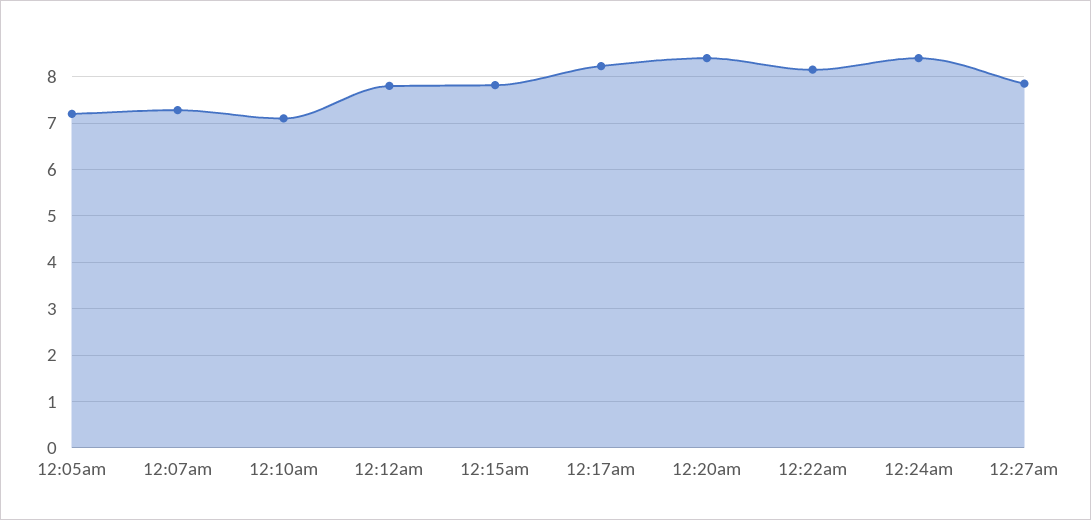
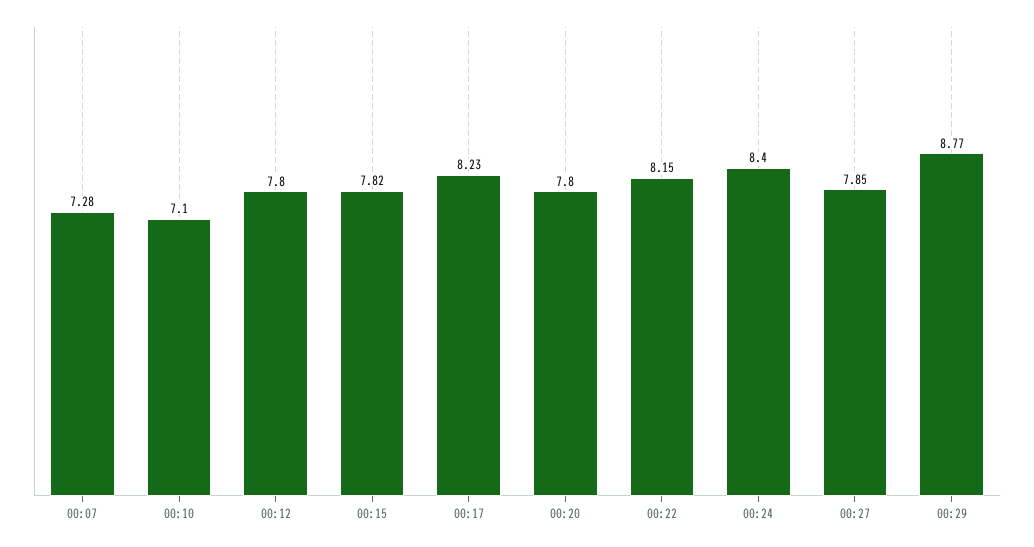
12:05am: 7.2 -> none
12:20am: 8.4 -> 7.8
00:29: none -> 8.77

